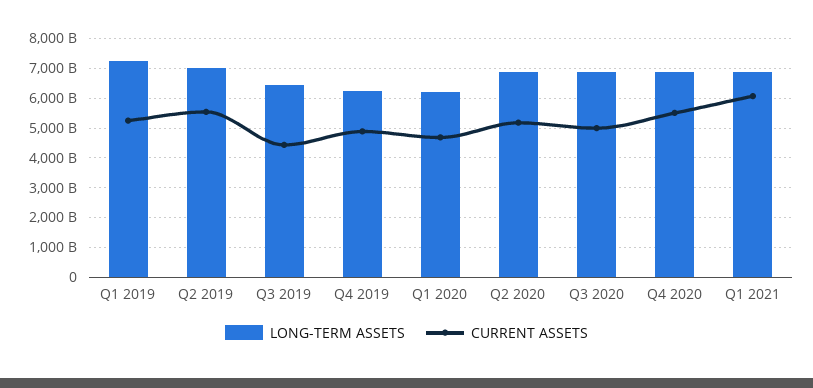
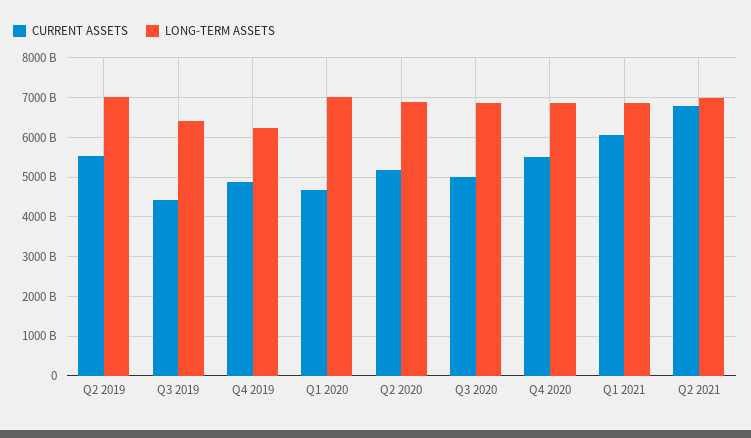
LONG-TERM ASSETS, Q1 2019: 7250000000000 -> none
CURRENT ASSETS, Q1 2019: 5250000000000 -> none
LONG-TERM ASSETS, Q1 2020: 6250000000000 -> 7000000000000
CURRENT ASSETS, Q2 2021: none -> 6800000000000
LONG-TERM ASSETS, Q2 2021: none -> 7000000000000

